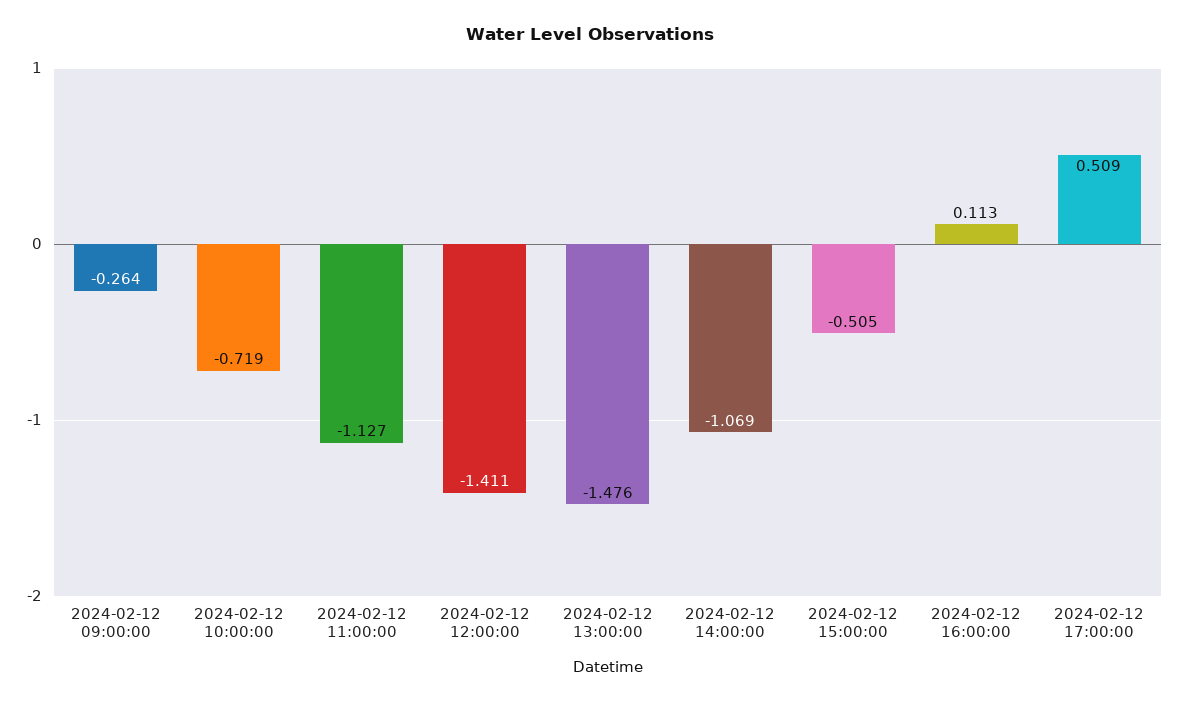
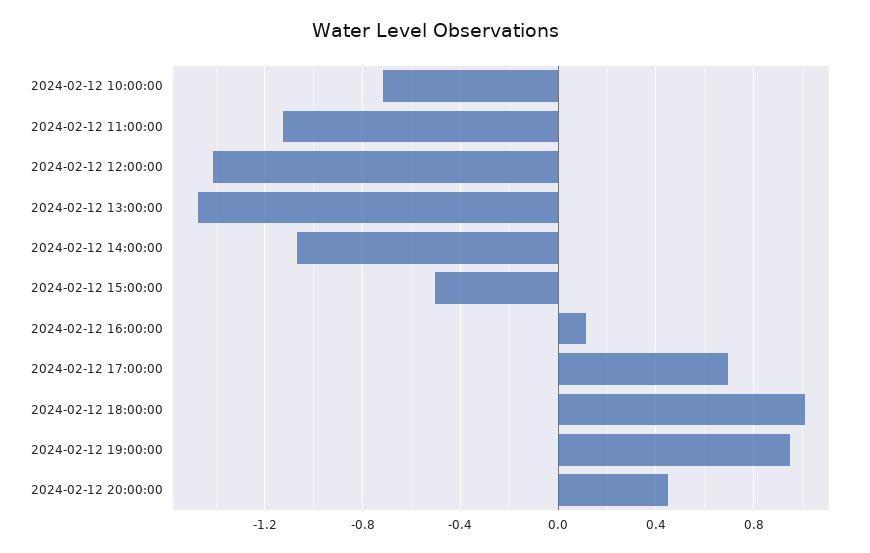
2024-02-12 09:00:00: -0.264 -> none
2024-02-12 17:00:00: 0.509 -> 0.7
2024-02-12 18:00:00: none -> 1
2024-02-12 19:00:00: none -> 0.95
2024-02-12 20:00:00: none -> 0.45

